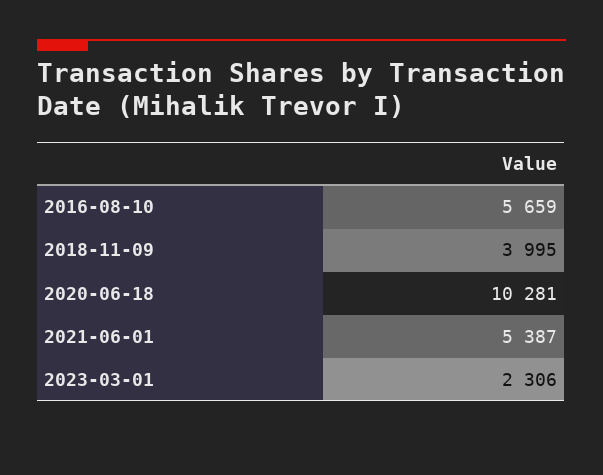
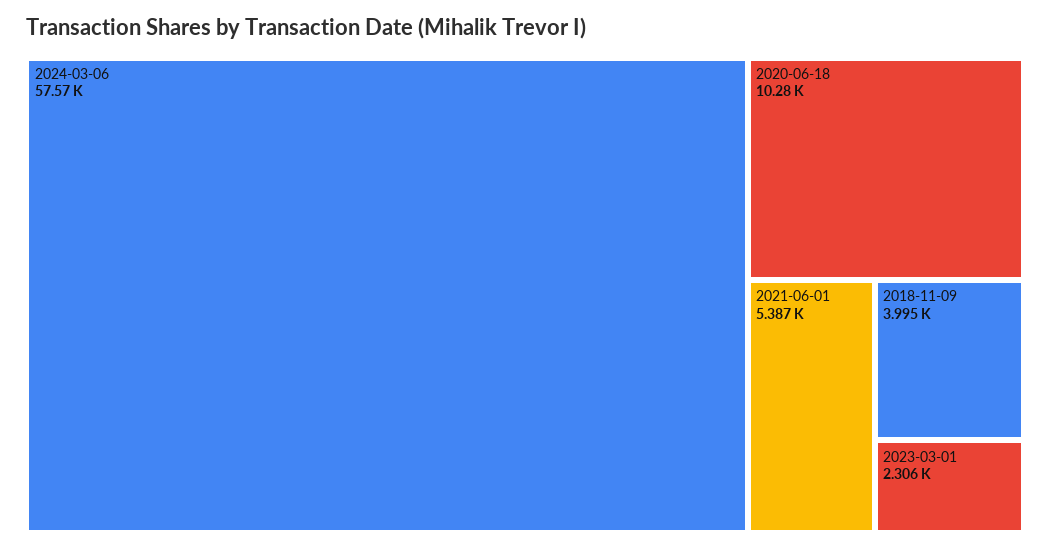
2016-08-10: 5659 -> none
2024-03-06: none -> 57570

